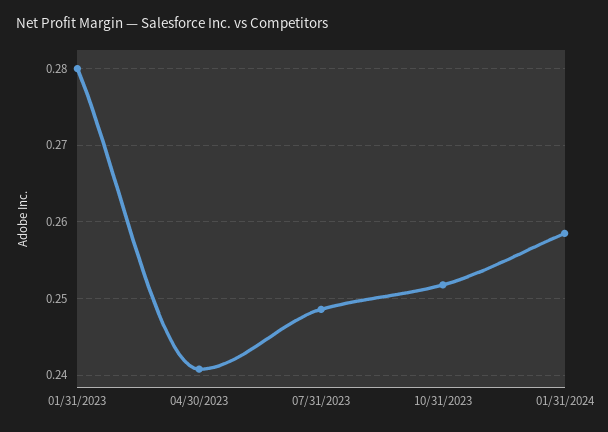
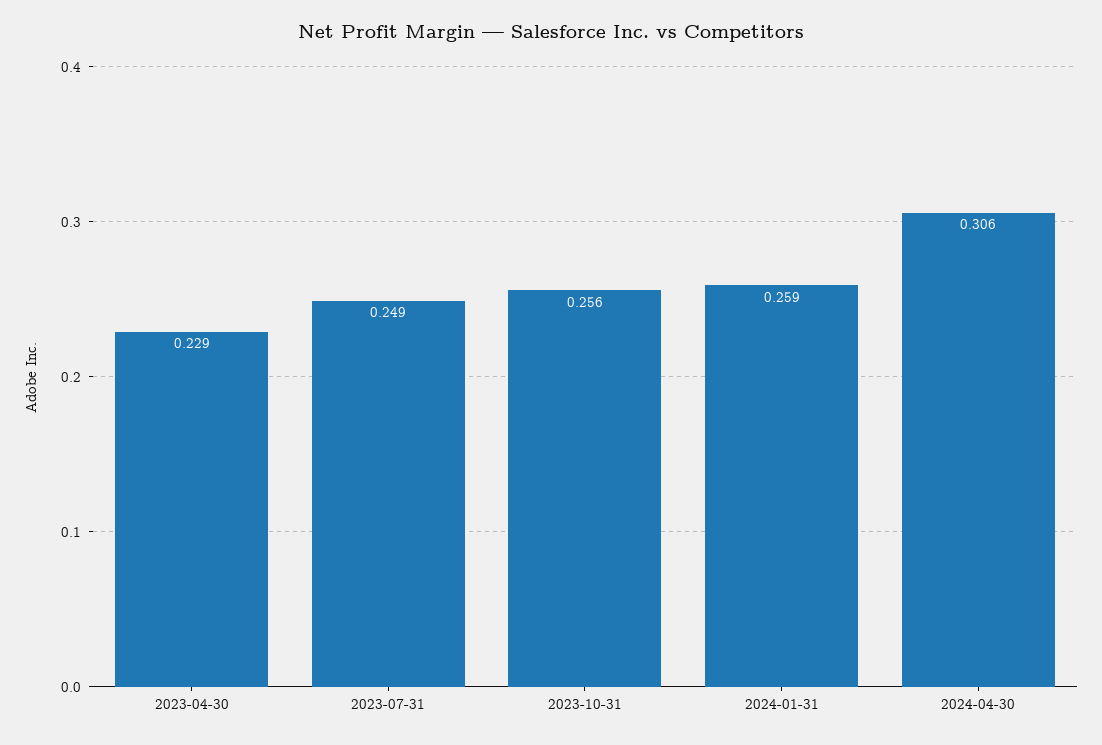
01/31/2023: 0.28 -> none
04/30/2023: 0.241 -> 0.229
10/31/2023: 0.252 -> 0.256
2024-04-30: none -> 0.306

